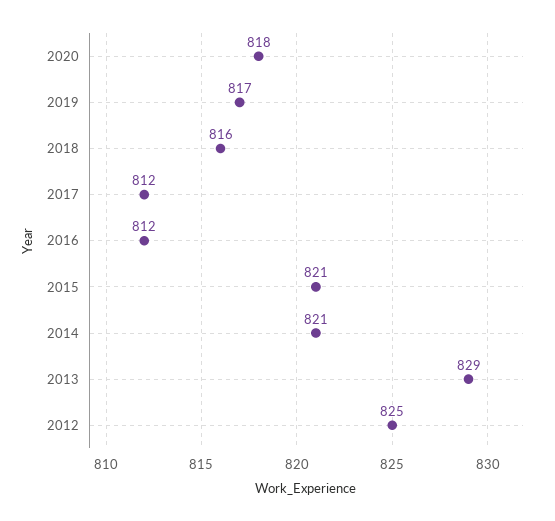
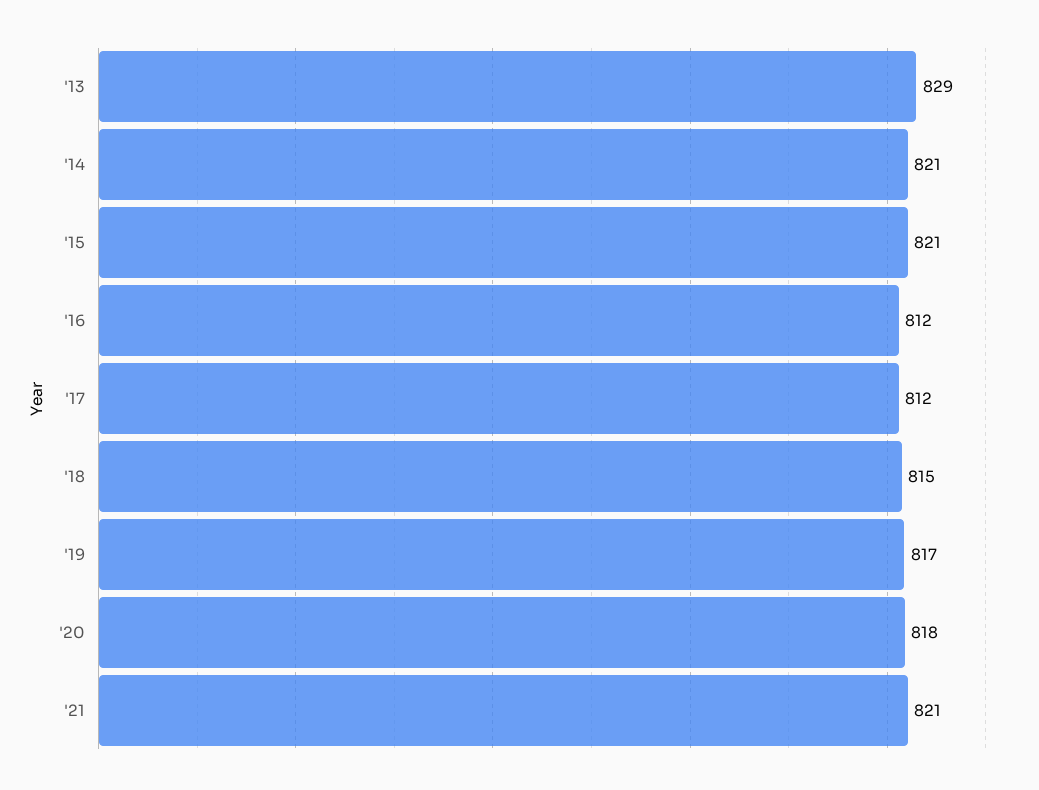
2018: 816 -> 815
2012: 825 -> none
'21: none -> 821

